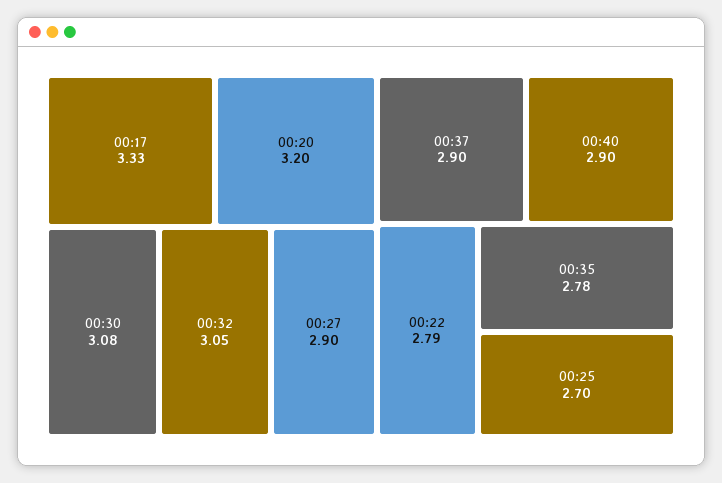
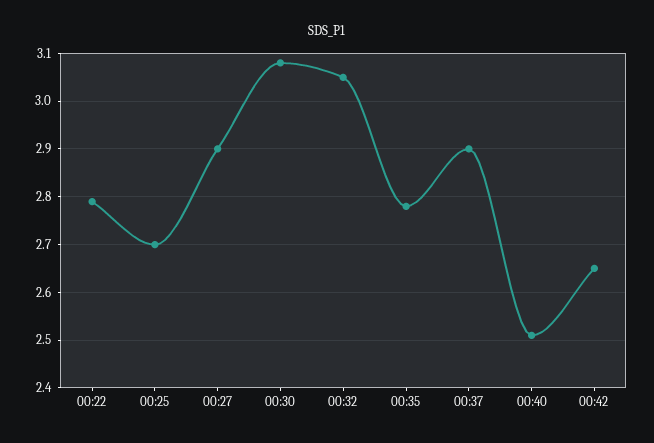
00:17: 3.33 -> none
00:20: 3.2 -> none
00:40: 2.9 -> 2.5
00:42: none -> 2.65

